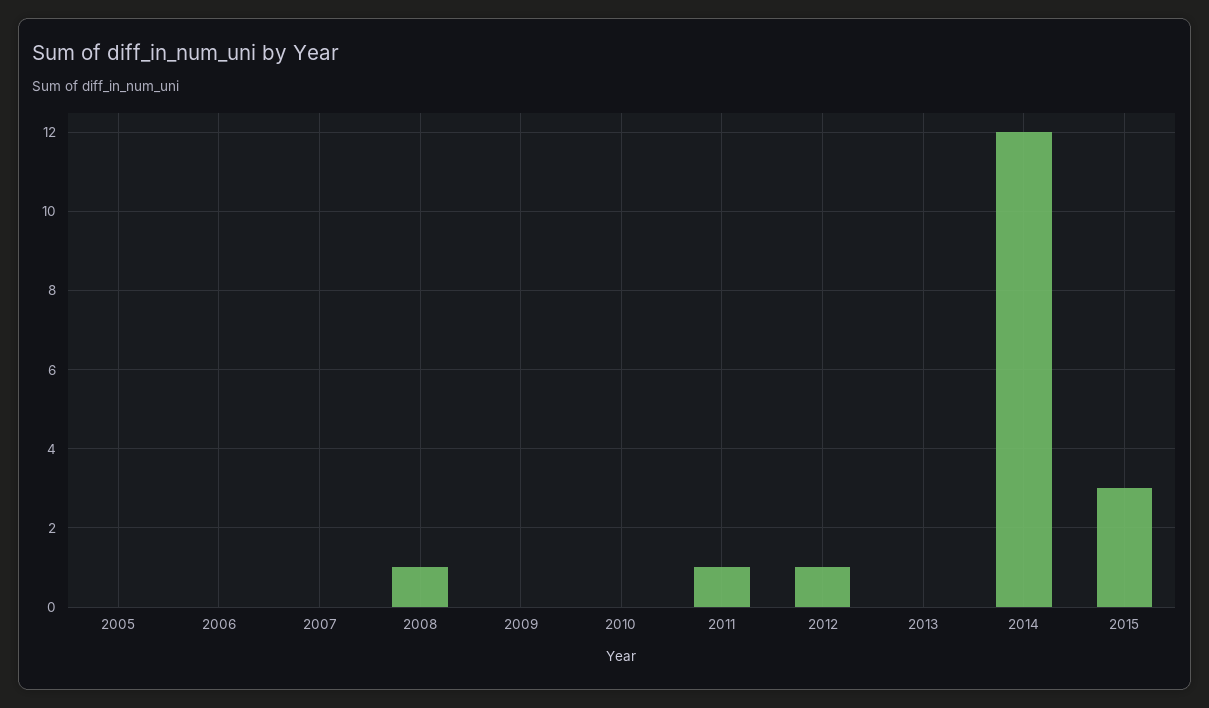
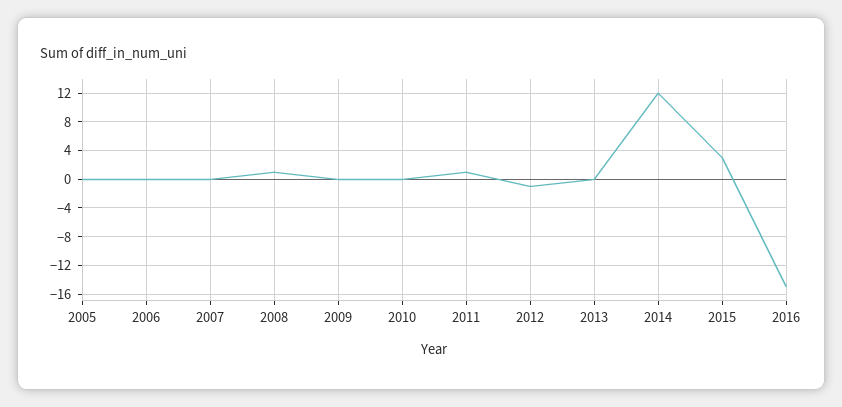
2012: 1 -> -1
2016: none -> -15

